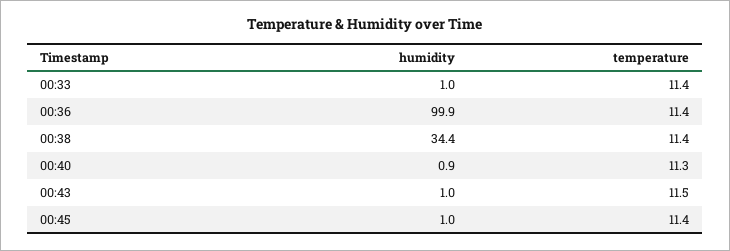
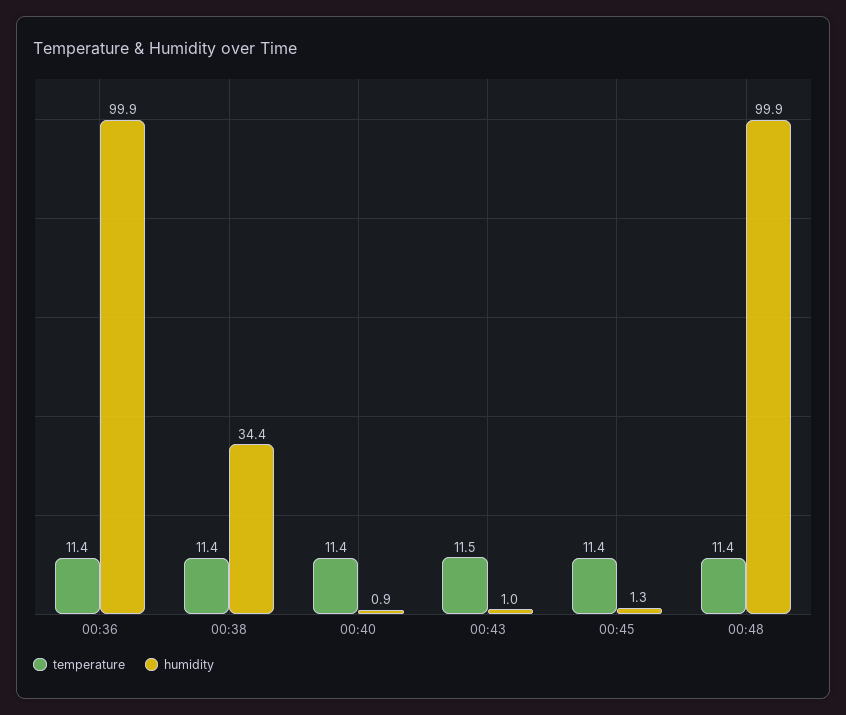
humidity, 00:33: 1 -> none
temperature, 00:33: 11.4 -> none
temperature, 00:40: 11.3 -> 11.4
humidity, 00:45: 1 -> 1.3
temperature, 00:48: none -> 11.4
humidity, 00:48: none -> 99.9

